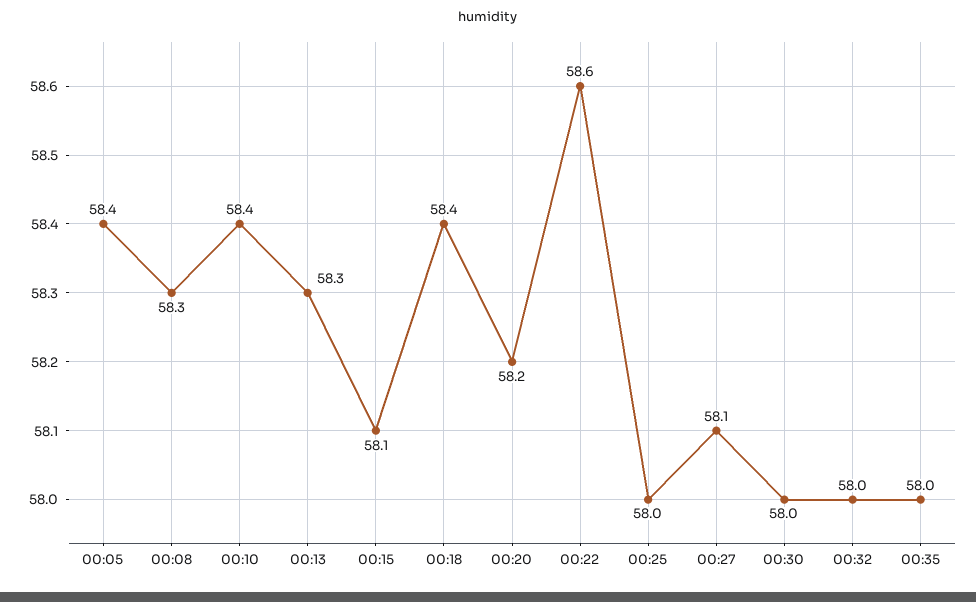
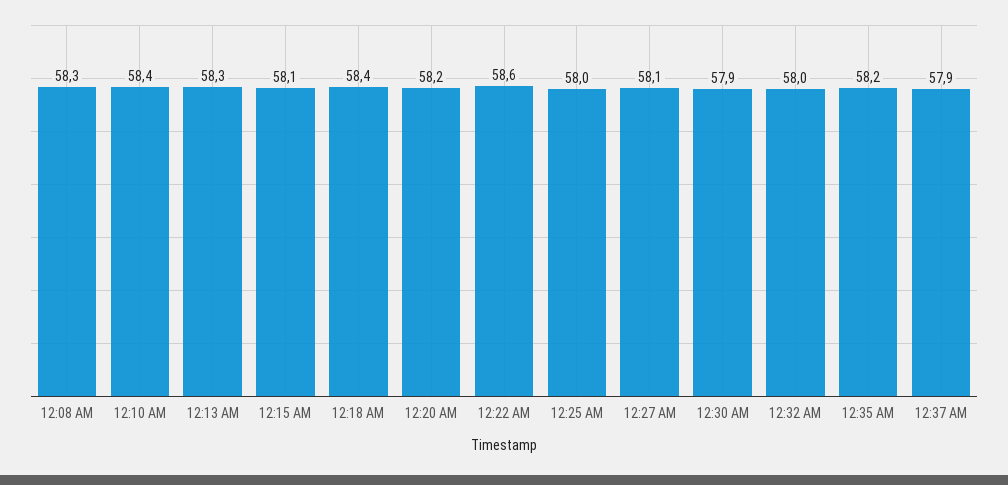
00:05: 58.4 -> none
00:30: 58 -> 57.9
00:35: 58 -> 58.2
12:37 AM: none -> 57.9

